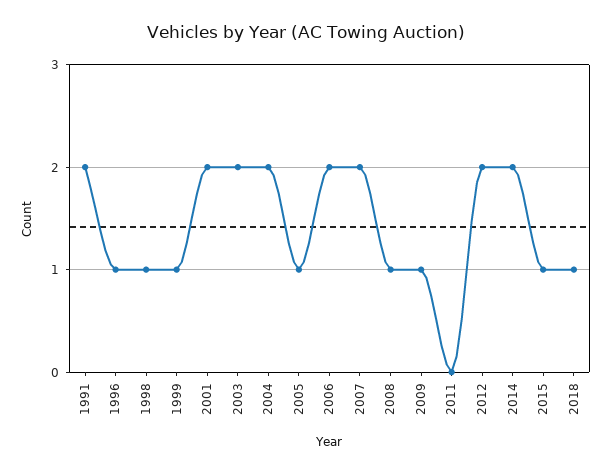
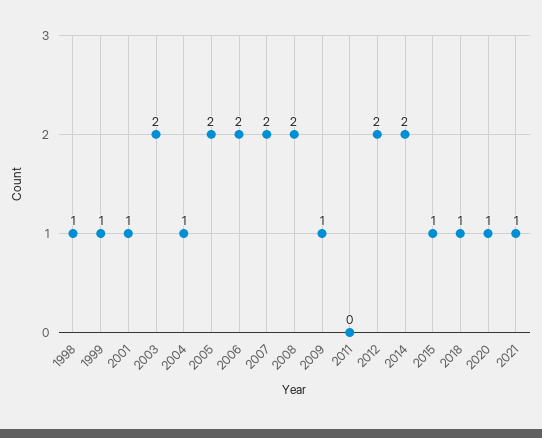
1991: 2 -> none
1996: 1 -> none
2001: 2 -> 1
2004: 2 -> 1
2005: 1 -> 2
2008: 1 -> 2
2020: none -> 1
2021: none -> 1

